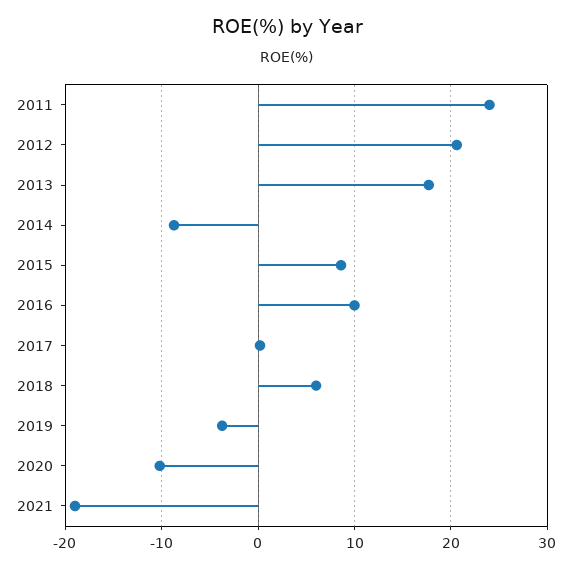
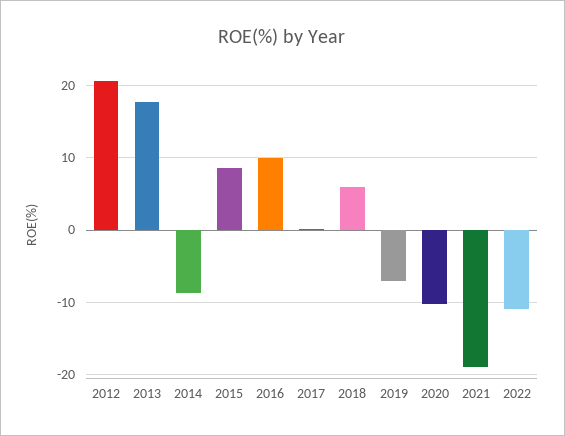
2011: 24 -> none
2019: -4 -> -7
2022: none -> -11

